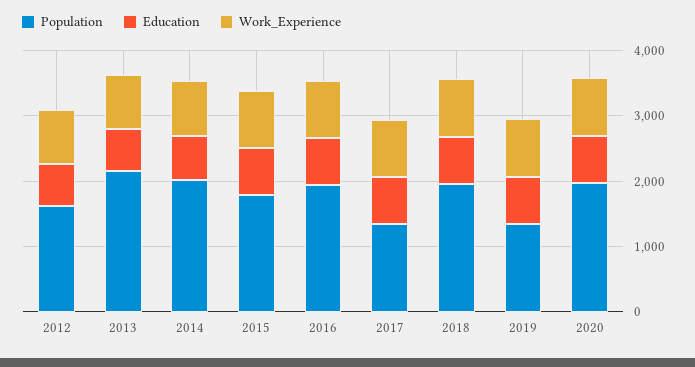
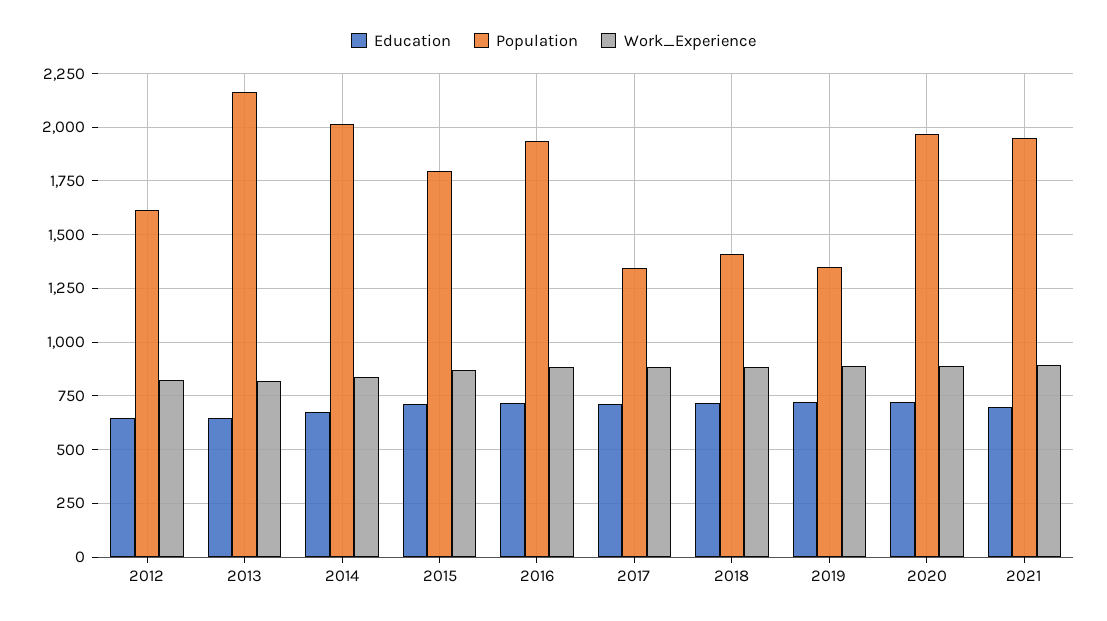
Population, 2018: 2000 -> 1400
Education, 2021: none -> 700
Population, 2021: none -> 1950
Work_Experience, 2021: none -> 900

